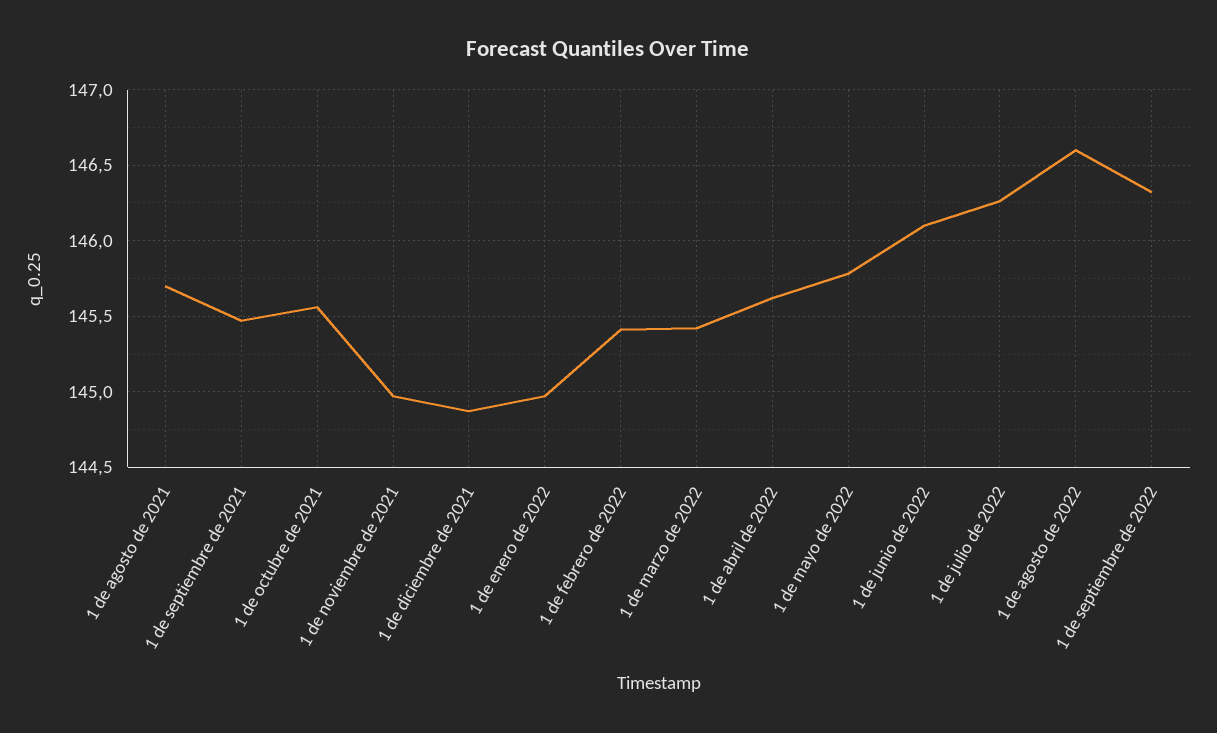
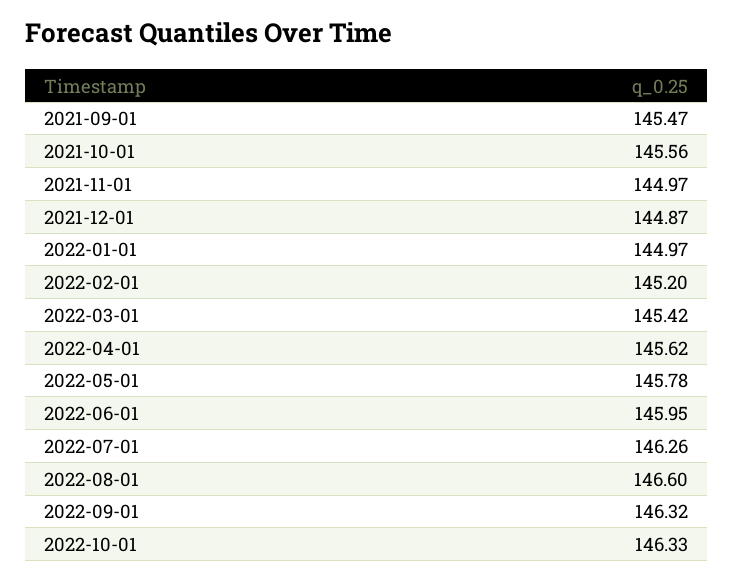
1 de agosto de 2021: 145.7 -> none
1 de febrero de 2022: 145.4 -> 145.2
1 de junio de 2022: 146.1 -> 145.95
2022-10-01: none -> 146.33

